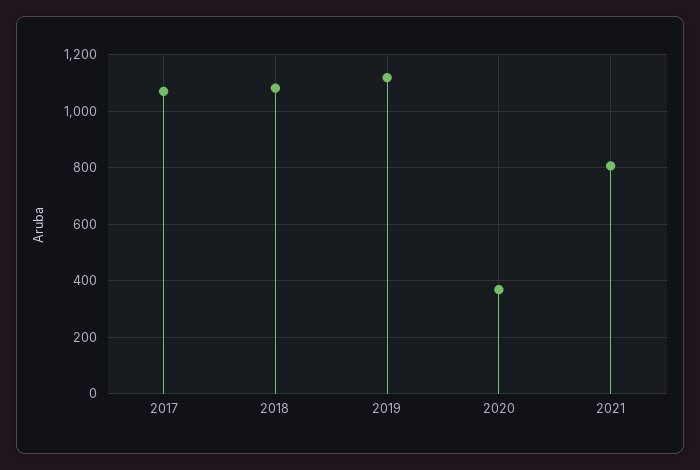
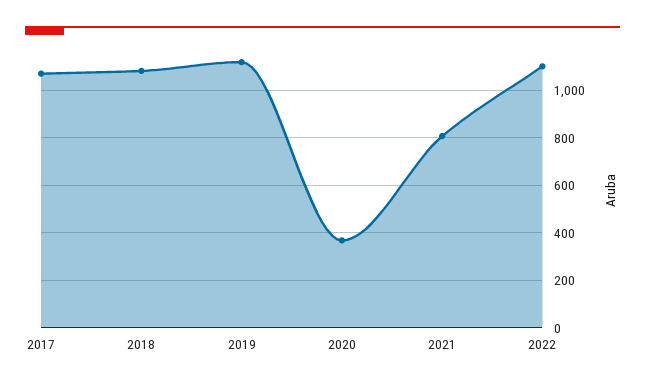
2022: none -> 1100

